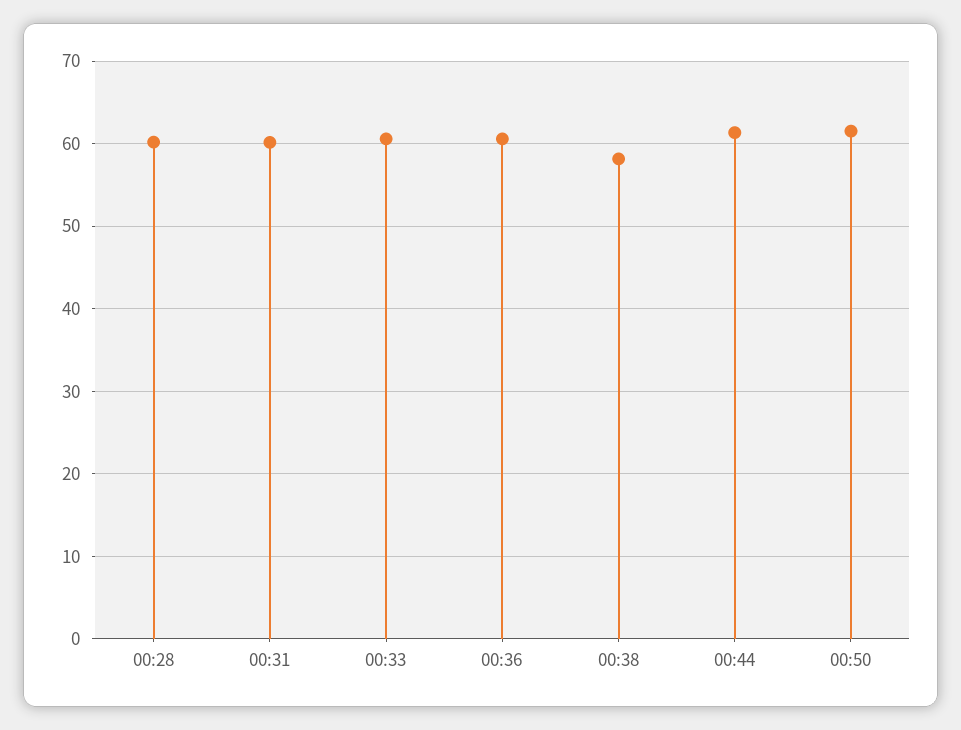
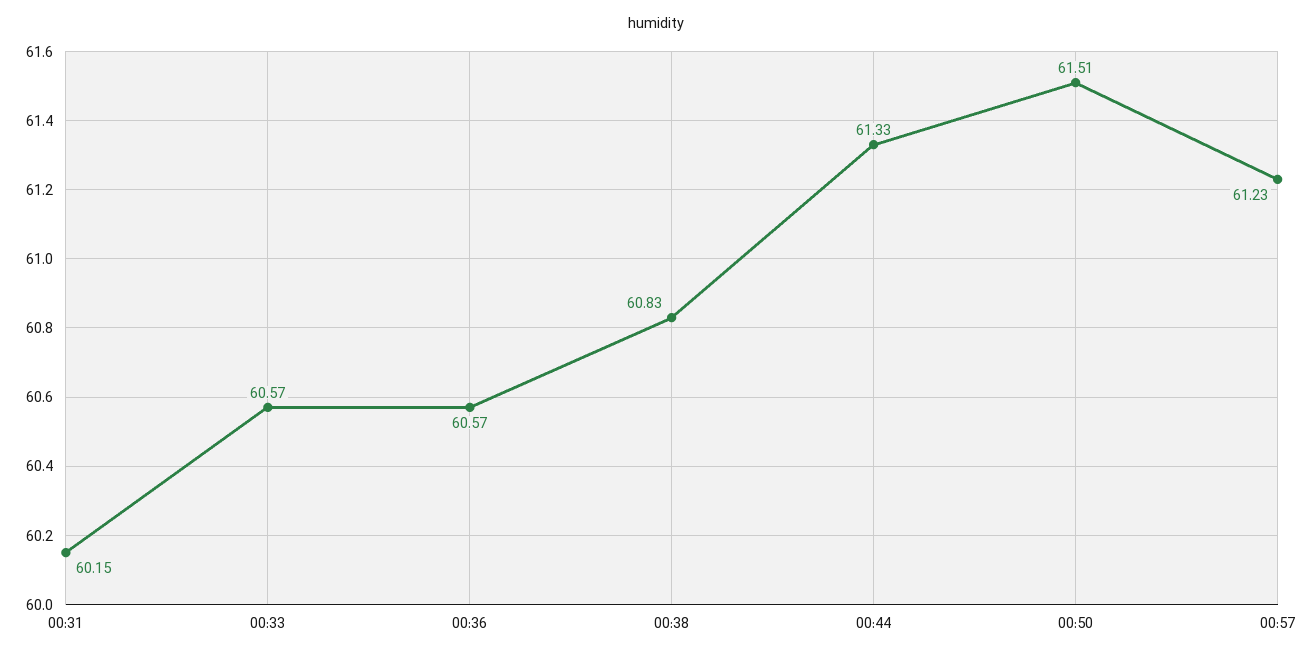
00:28: 60 -> none
00:38: 58 -> 60.83
00:57: none -> 61.23

